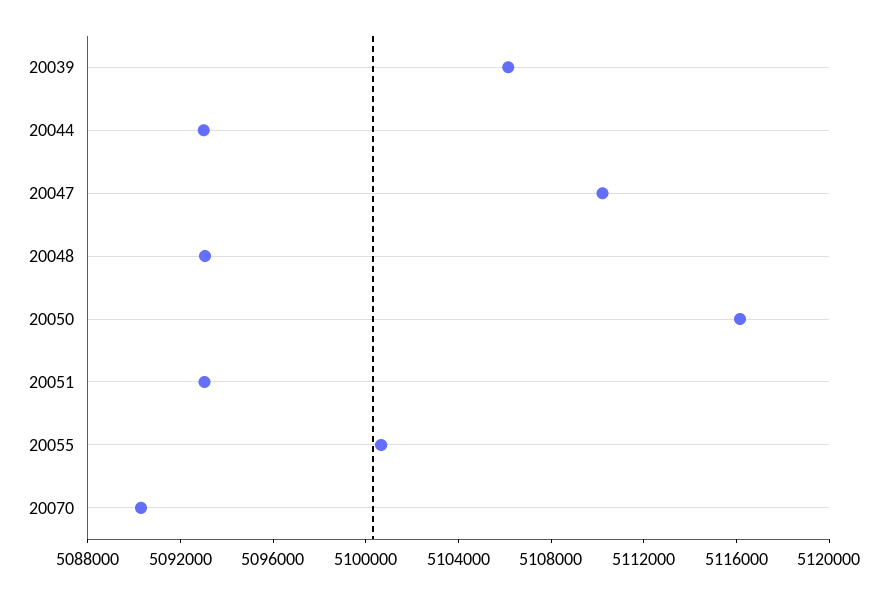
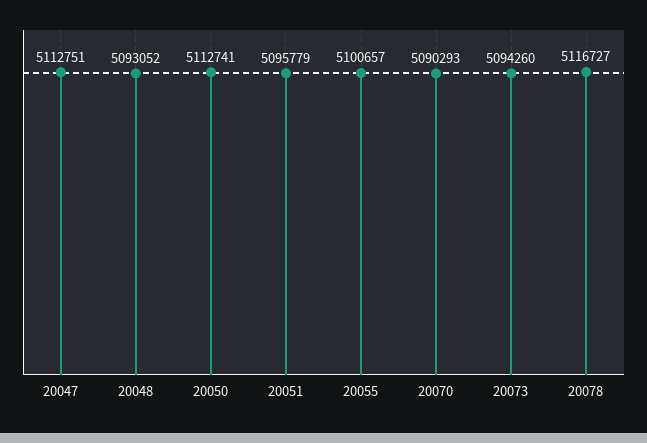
20039: 5106000 -> none
20044: 5093000 -> none
20047: 5110000 -> 5112751
20050: 5116000 -> 5112741
20051: 5093000 -> 5095779
20073: none -> 5094260
20078: none -> 5116727

